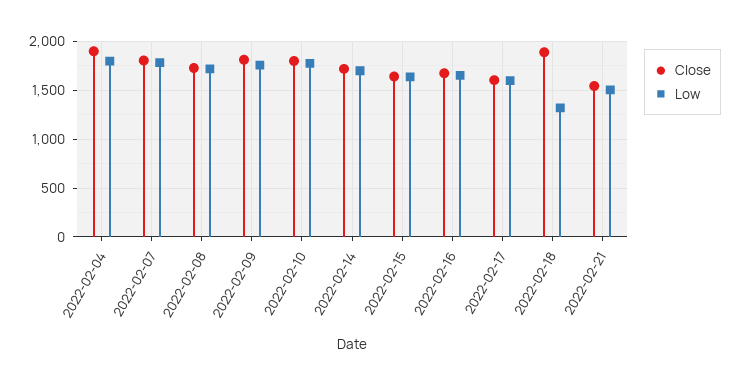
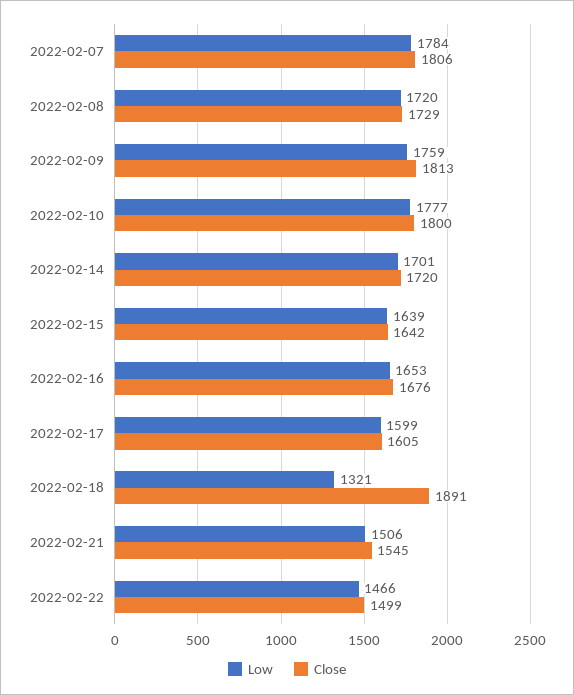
Close, 2022-02-04: 1900 -> none
Low, 2022-02-04: 1800 -> none
Low, 2022-02-22: none -> 1466
Close, 2022-02-22: none -> 1499

